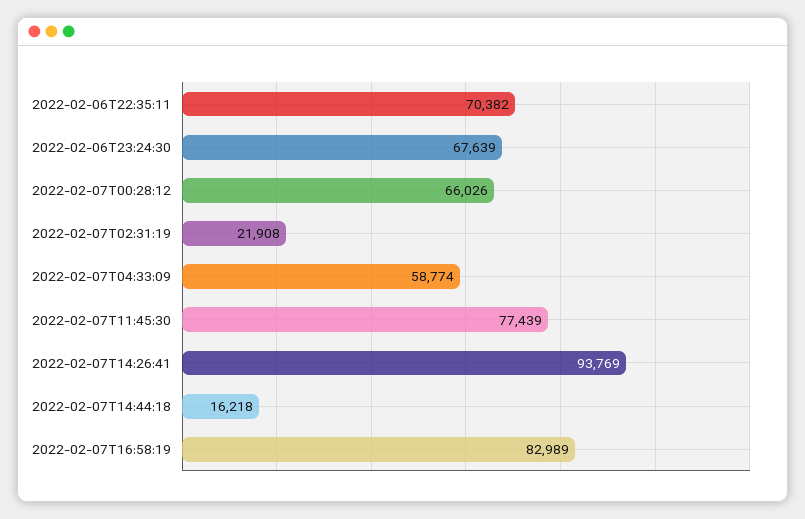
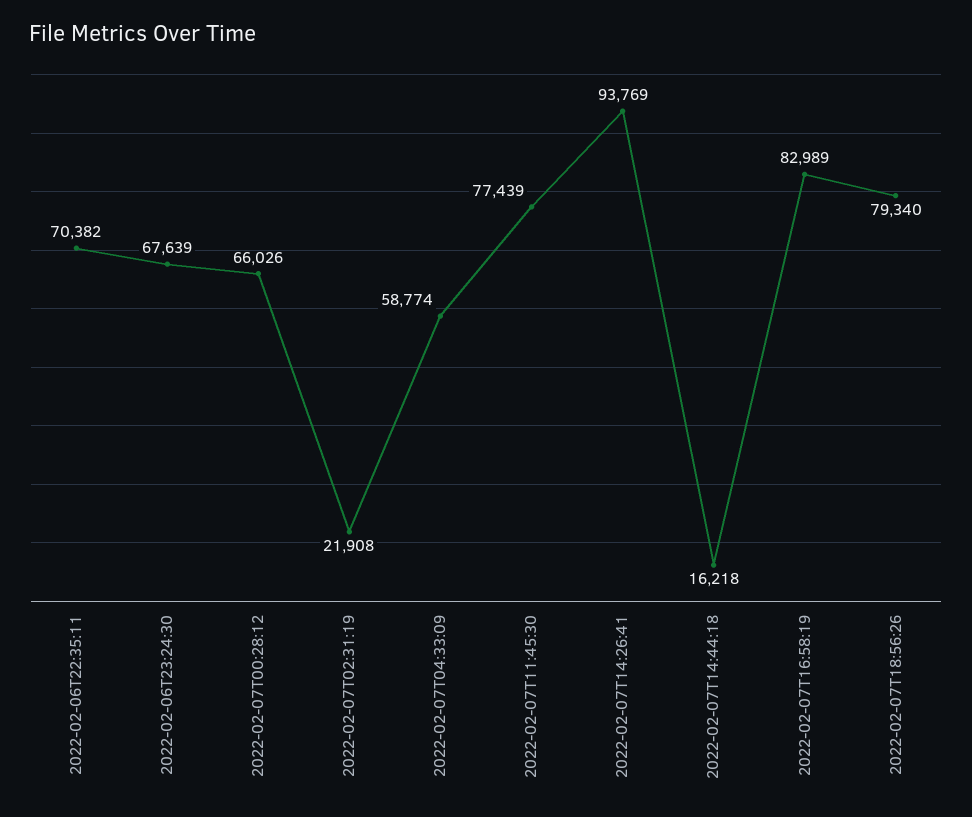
2022-02-07T18:56:26: none -> 79340

